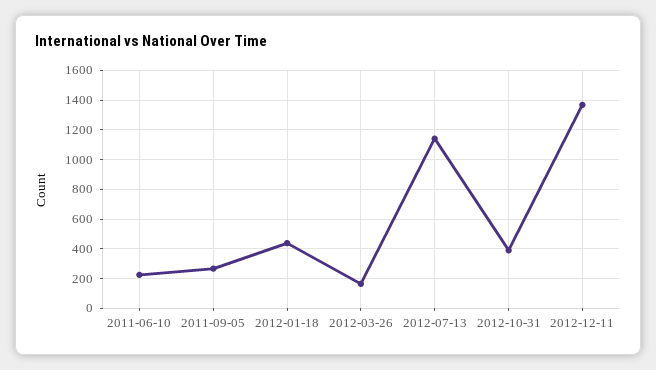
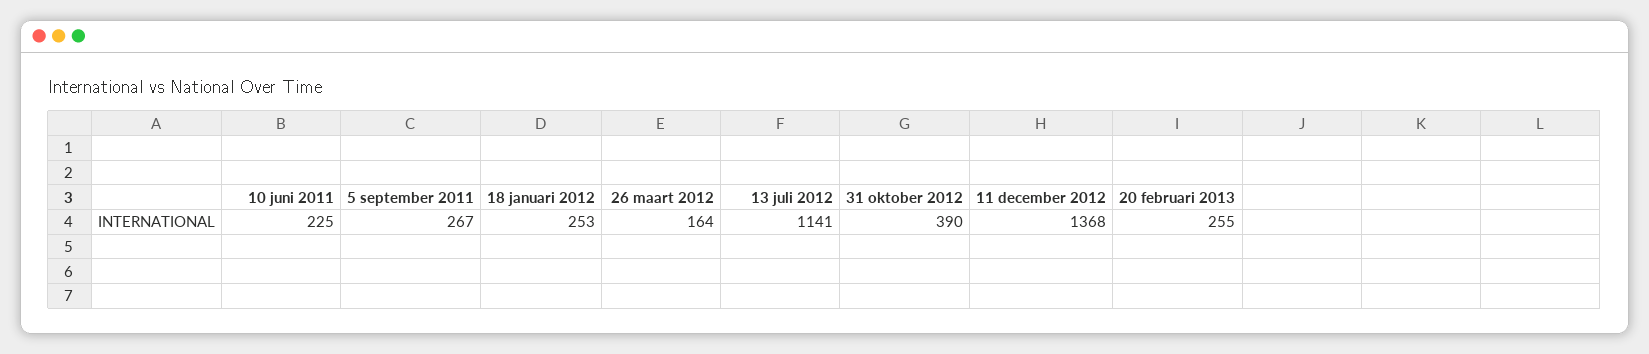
2012-01-18: 450 -> 253
20 februari 2013: none -> 255

